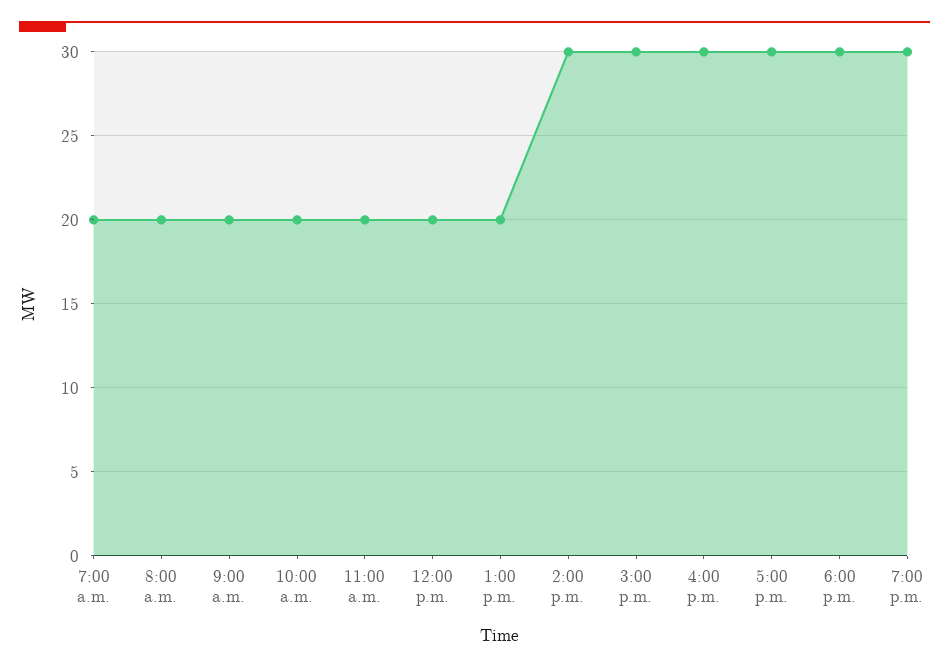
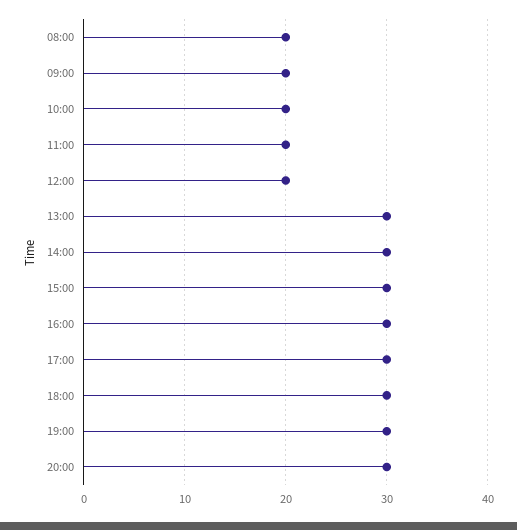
7:00 a.m.: 20 -> none
1:00 p.m.: 20 -> 30
20:00: none -> 30

